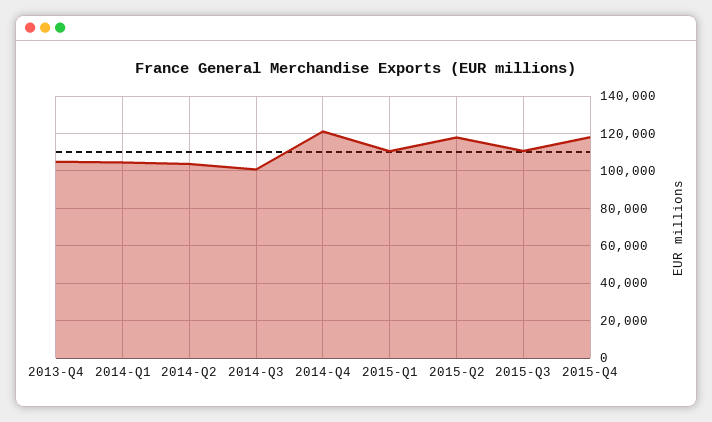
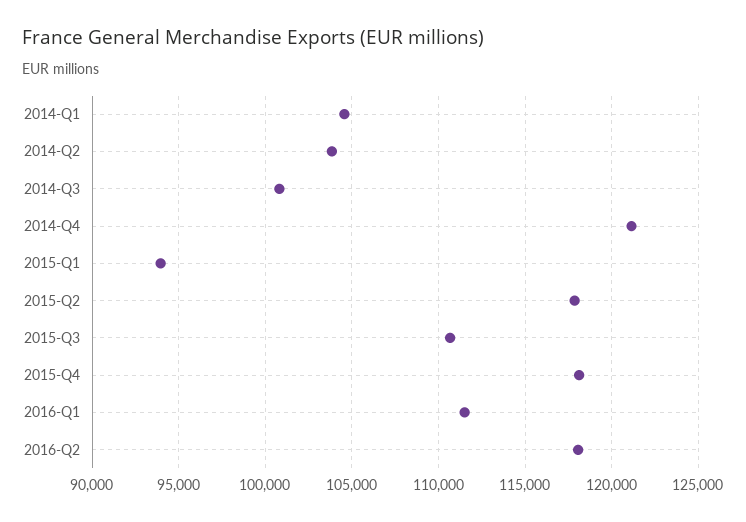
2013-Q4: 105000 -> none
2015-Q1: 110000 -> 94000
2016-Q1: none -> 111500
2016-Q2: none -> 118000

